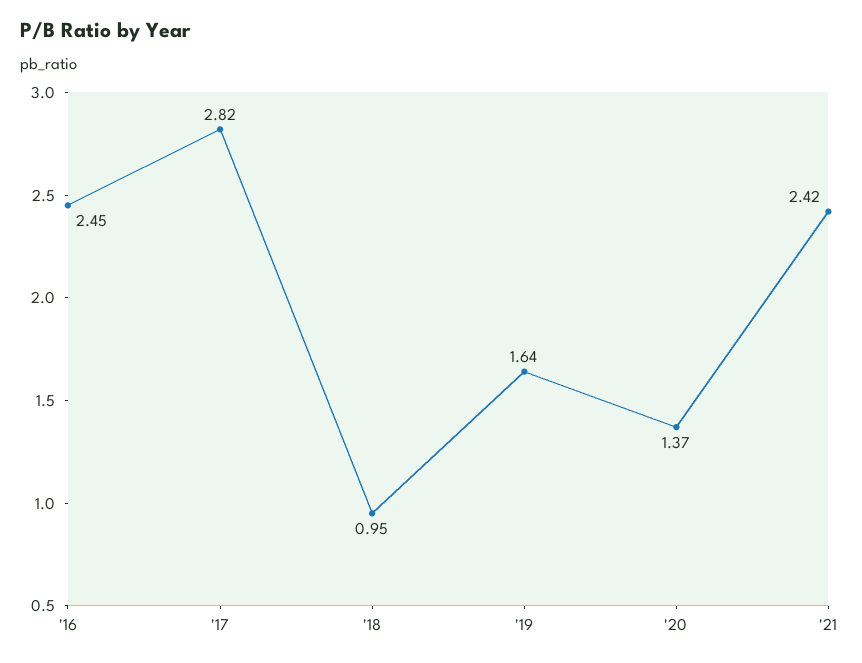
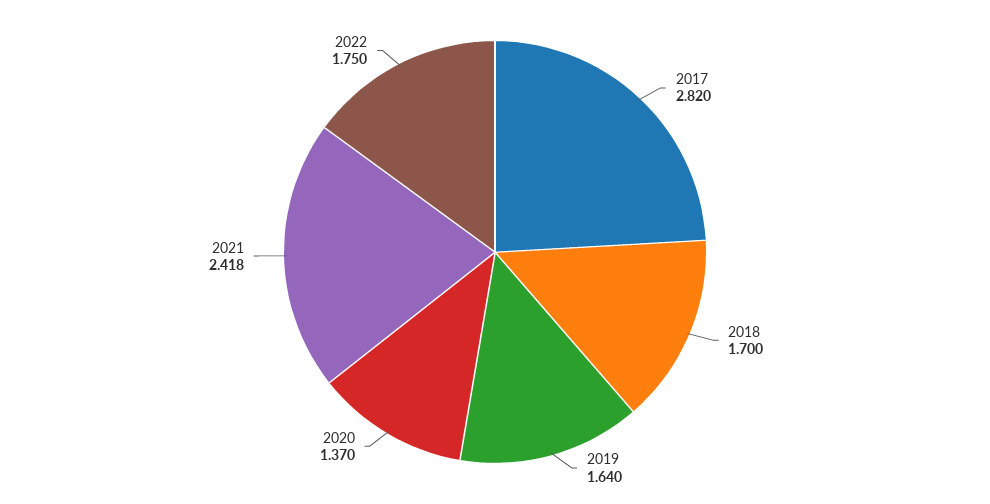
'16: 2.45 -> none
'18: 0.95 -> 1.7
2022: none -> 1.75

